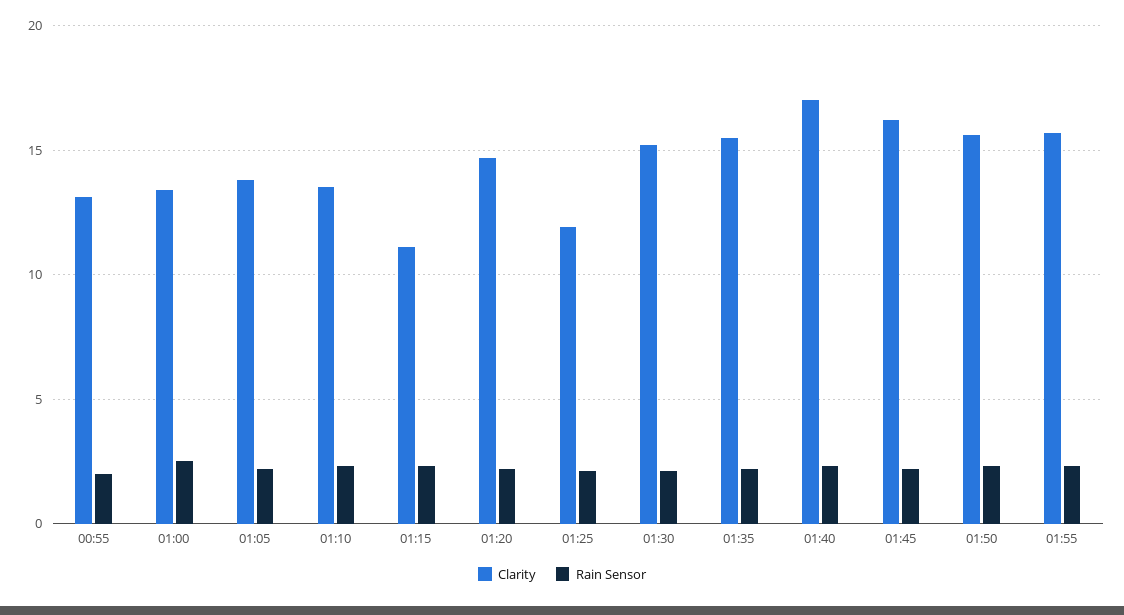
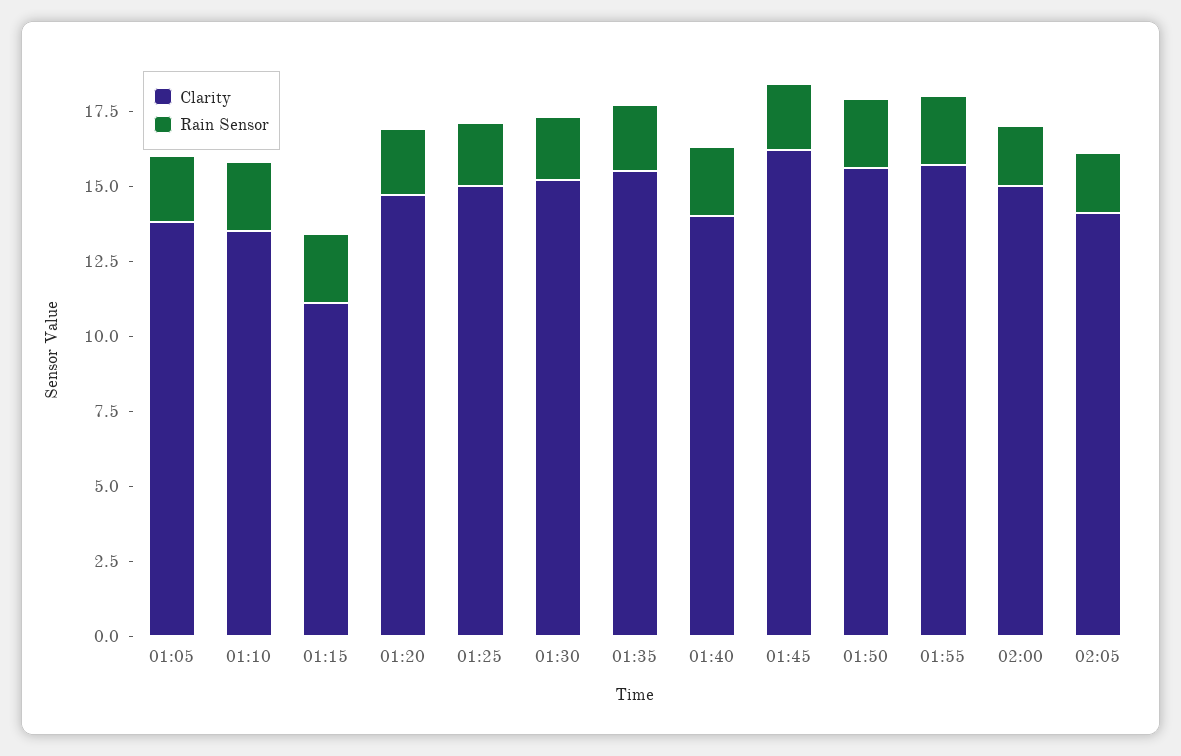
Clarity, 00:55: 13 -> none
Rain Sensor, 00:55: 2 -> none
Clarity, 01:00: 13.5 -> none
Rain Sensor, 01:00: 2.5 -> none
Clarity, 01:25: 12 -> 15
Clarity, 01:40: 17 -> 14
Clarity, 02:00: none -> 15
Rain Sensor, 02:00: none -> 2
Clarity, 02:05: none -> 14
Rain Sensor, 02:05: none -> 2

